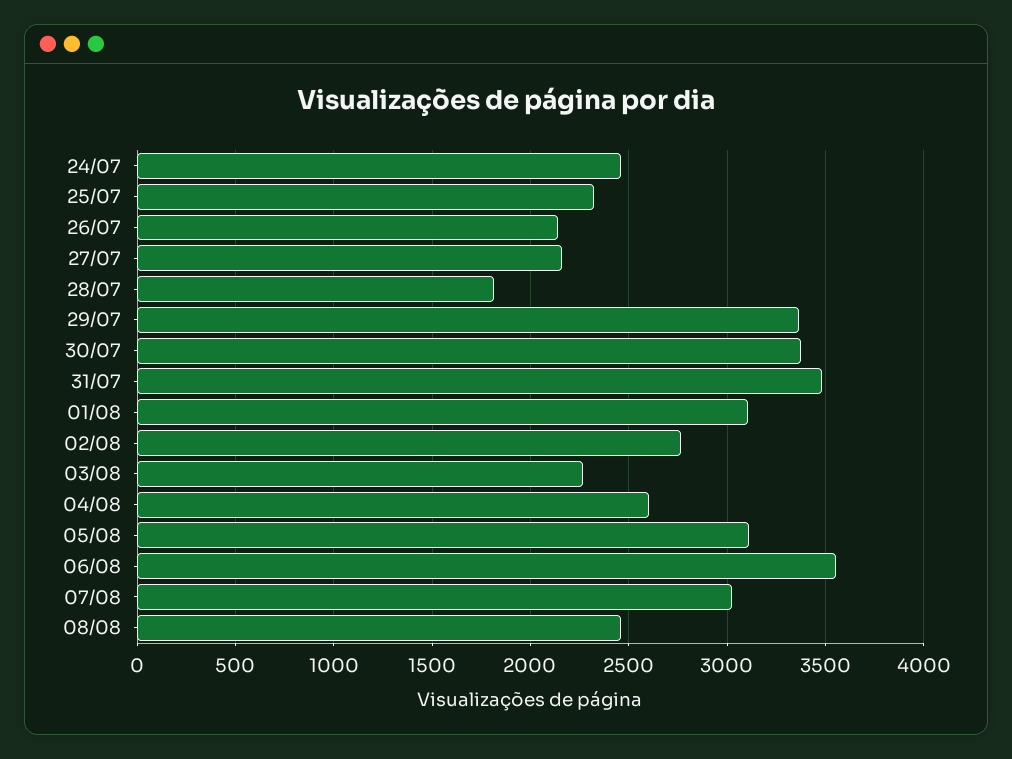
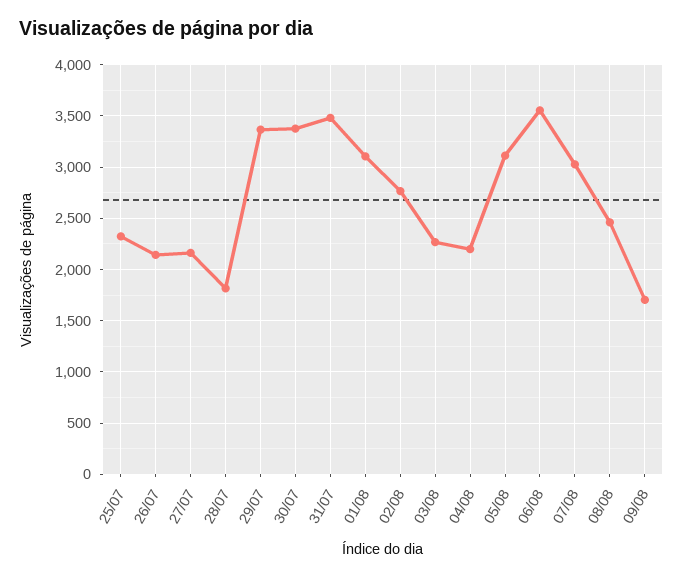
24/07: 2450 -> none
04/08: 2600 -> 2200
09/08: none -> 1700

